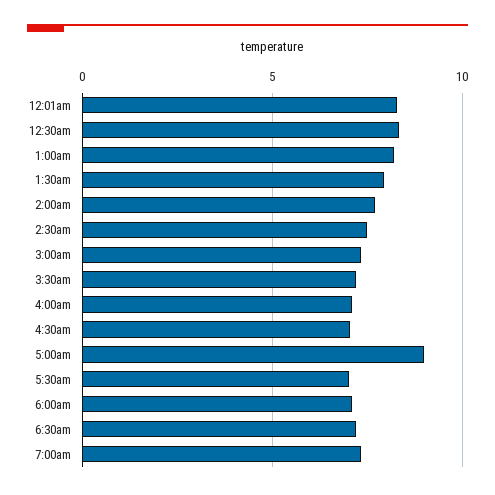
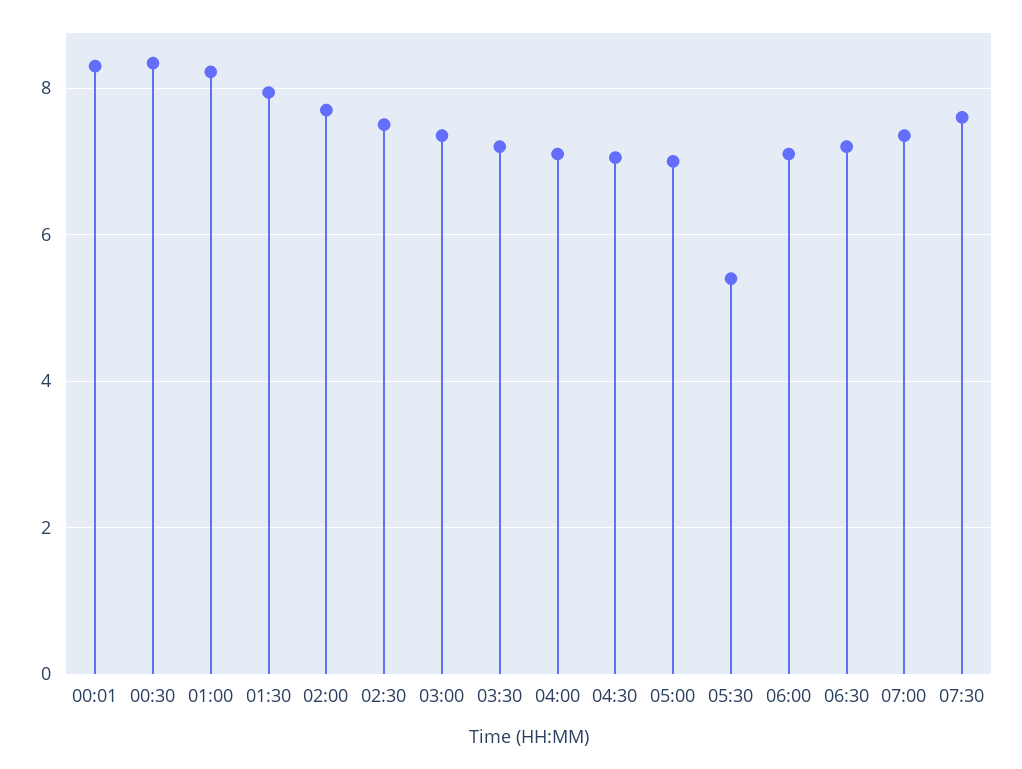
5:00am: 9 -> 7
5:30am: 7 -> 5.4
07:30: none -> 7.6

